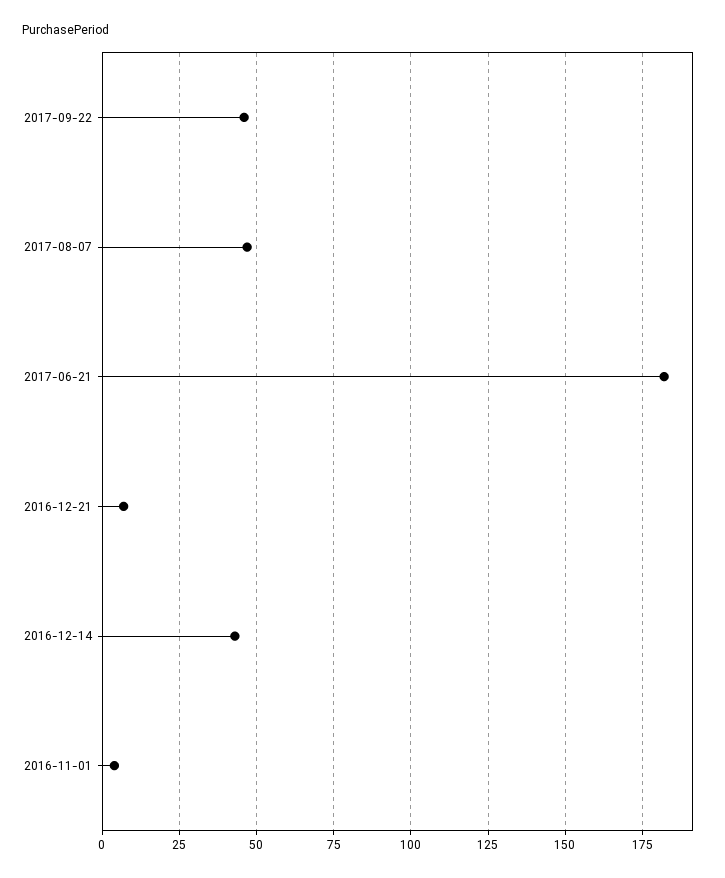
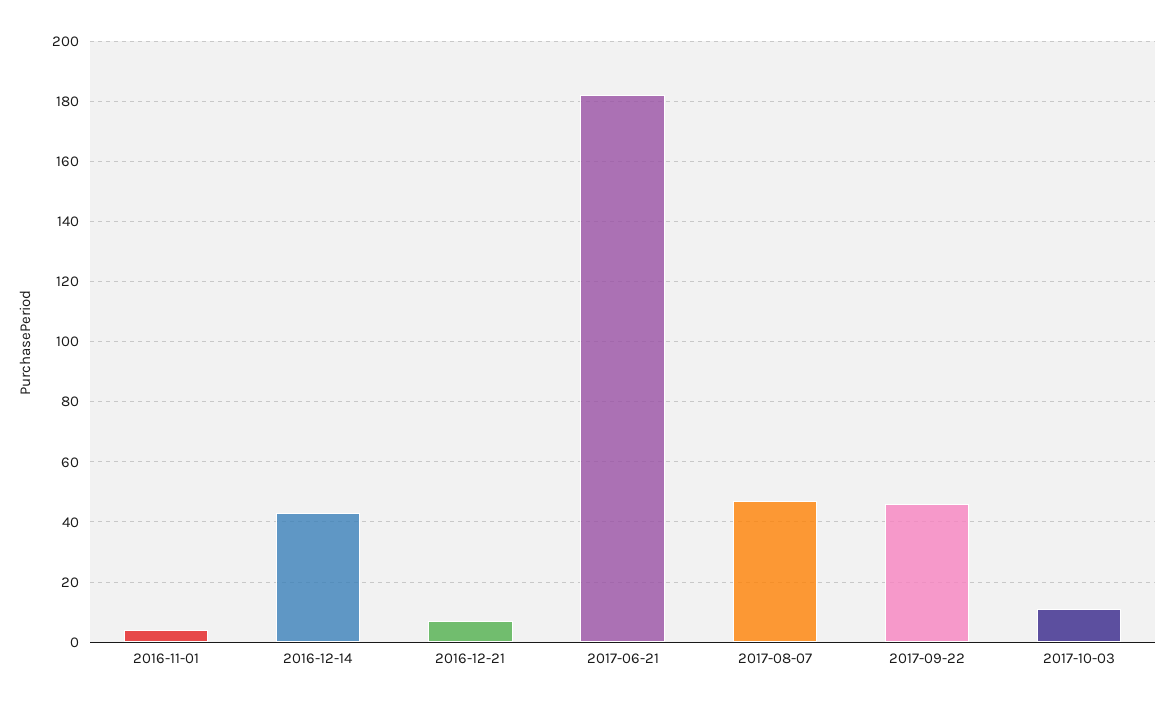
2017-10-03: none -> 10

